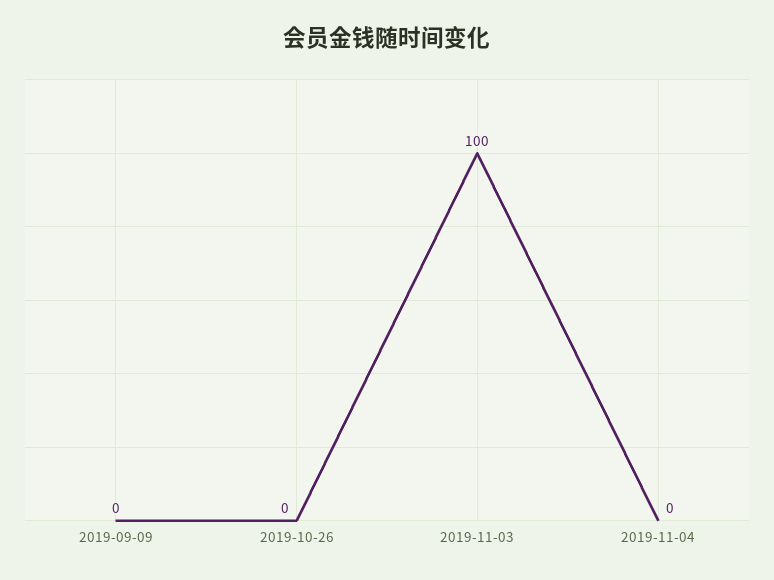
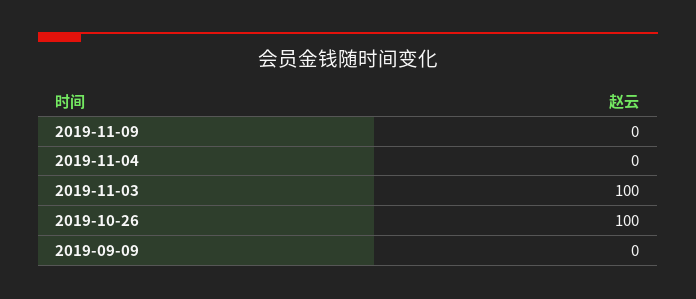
2019-10-26: 0 -> 100
2019-11-09: none -> 0

